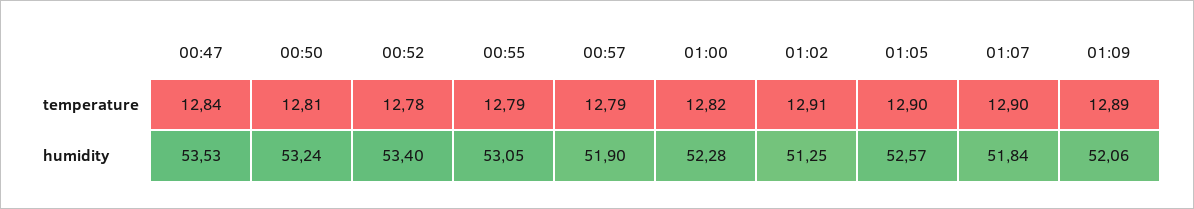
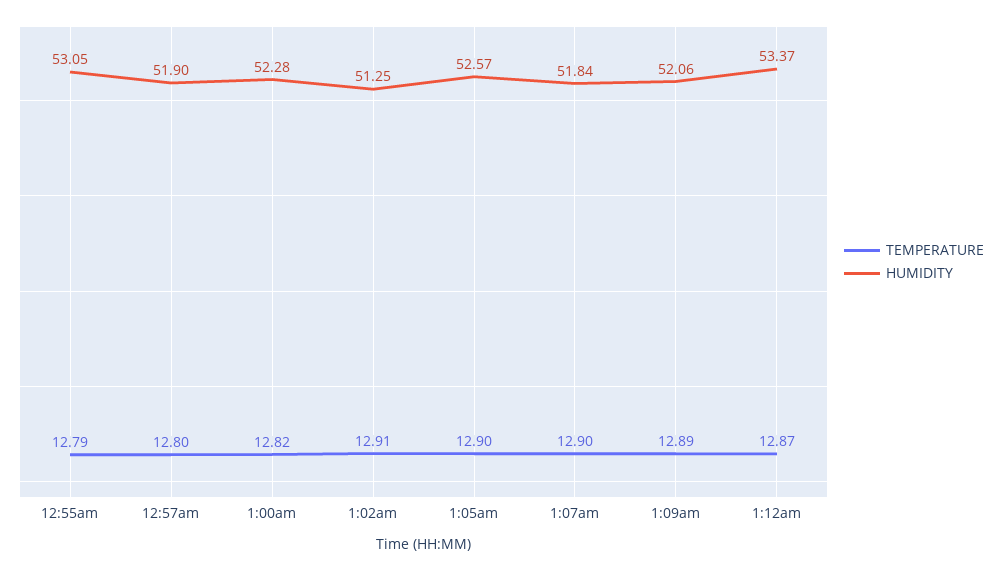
temperature, 00:47: 12.84 -> none
temperature, 00:50: 12.81 -> none
temperature, 00:52: 12.78 -> none
temperature, 00:57: 12.79 -> 12.8
humidity, 00:47: 53.53 -> none
humidity, 00:50: 53.24 -> none
humidity, 00:52: 53.4 -> none
temperature, 1:12am: none -> 12.87
humidity, 1:12am: none -> 53.37

